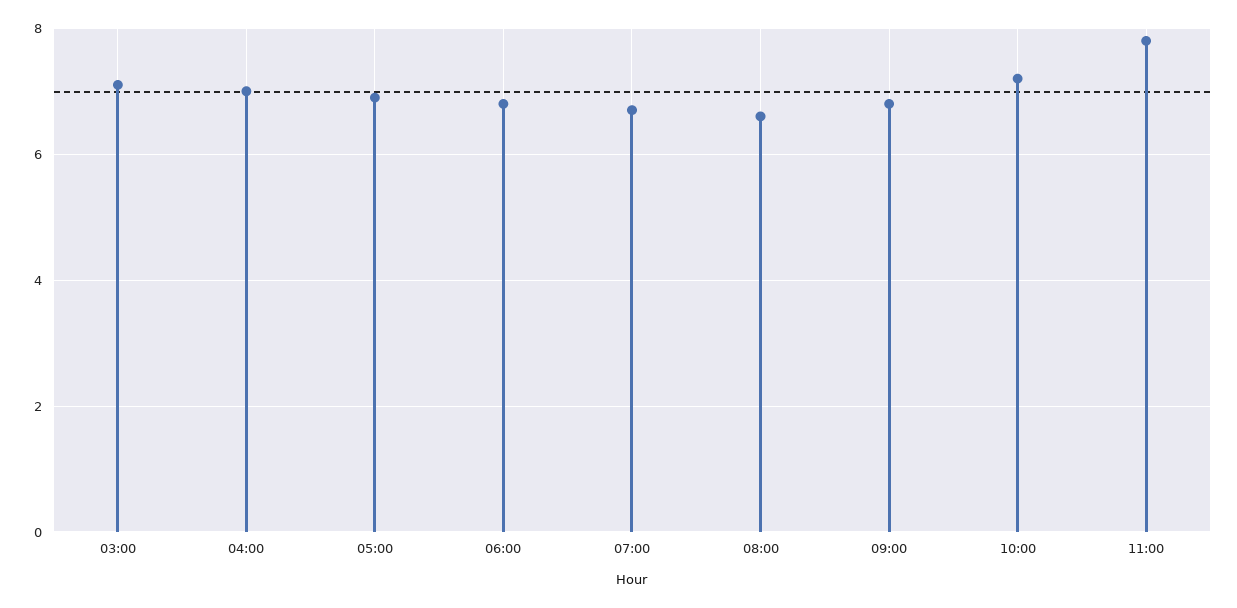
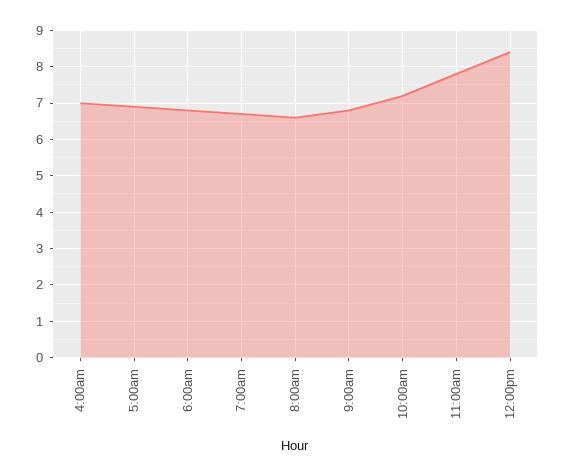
03:00: 7 -> none
12:00pm: none -> 8.5

